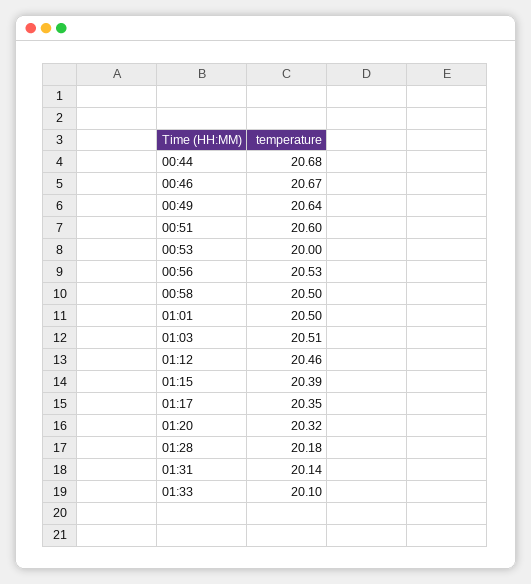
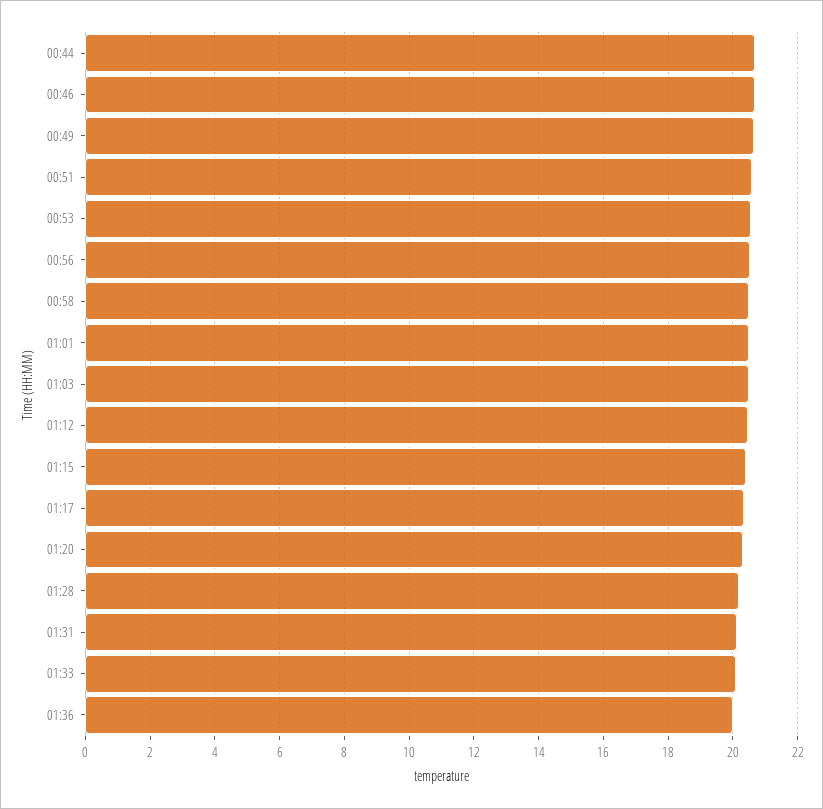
00:53: 20 -> 20.6
01:36: none -> 20

